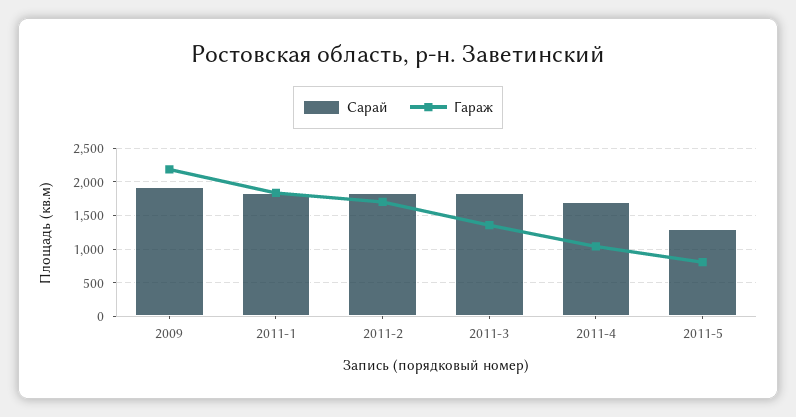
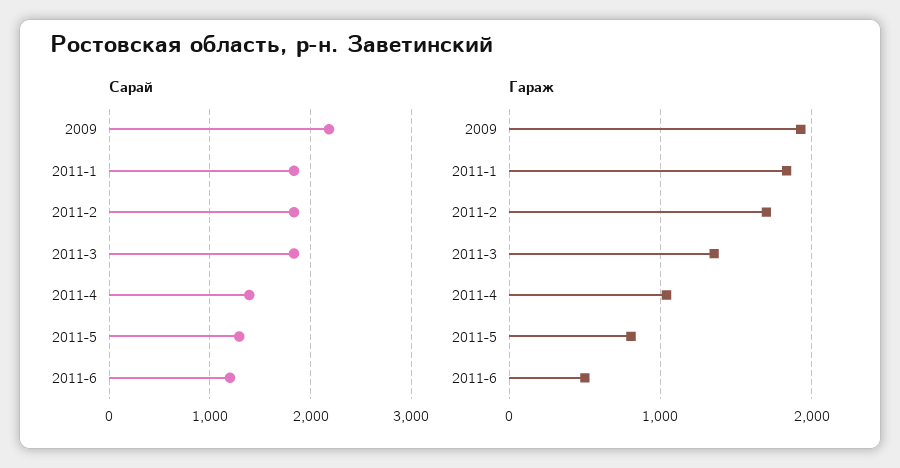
Сарай, 2009: 1900 -> 2200
Гараж, 2009: 2200 -> 1900
Сарай, 2011-4: 1700 -> 1400
Сарай, 2011-6: none -> 1200
Гараж, 2011-6: none -> 500

